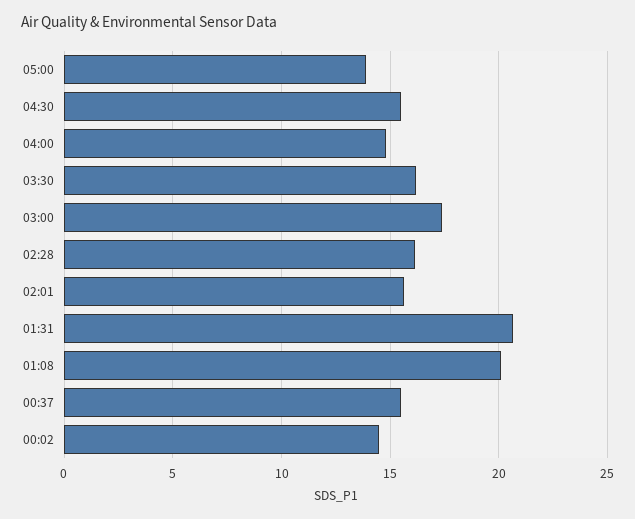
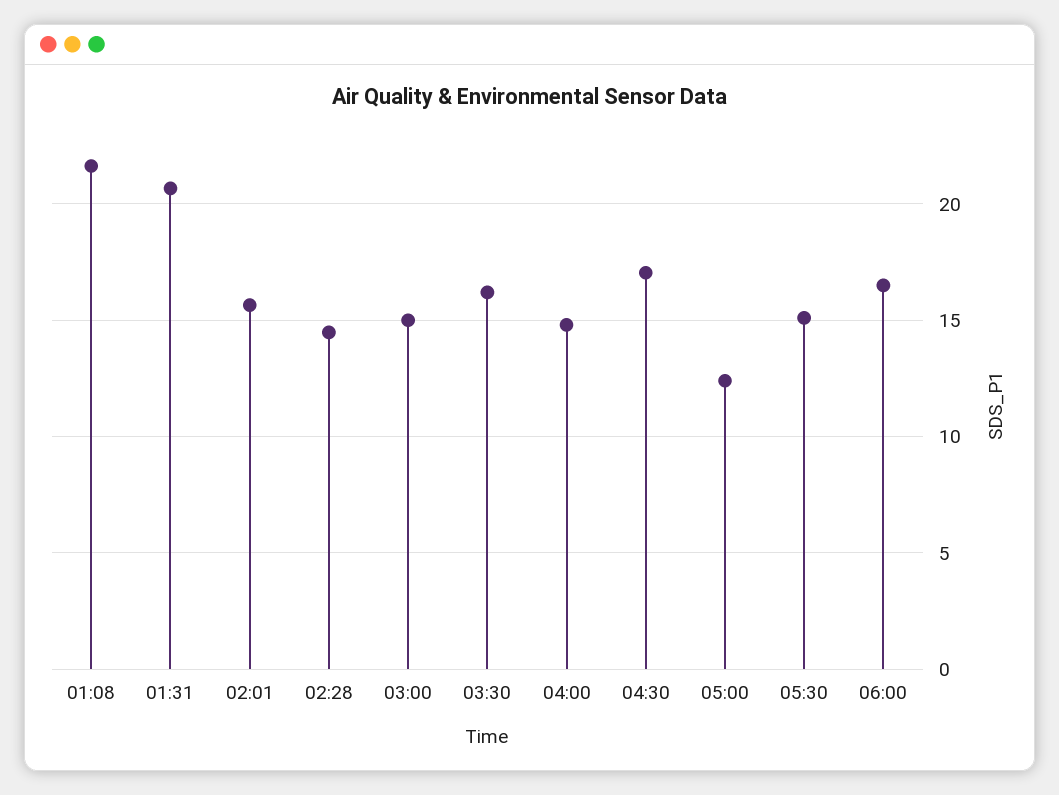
05:00: 14 -> 12.5
04:30: 15.5 -> 17
03:00: 17.5 -> 15
02:28: 16 -> 14.5
01:08: 20 -> 21.5
00:37: 15.5 -> none
00:02: 14.5 -> none
05:30: none -> 15
06:00: none -> 16.5

